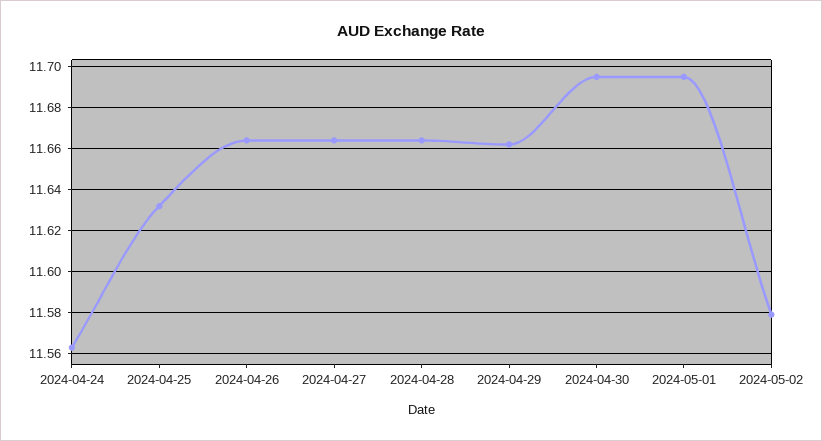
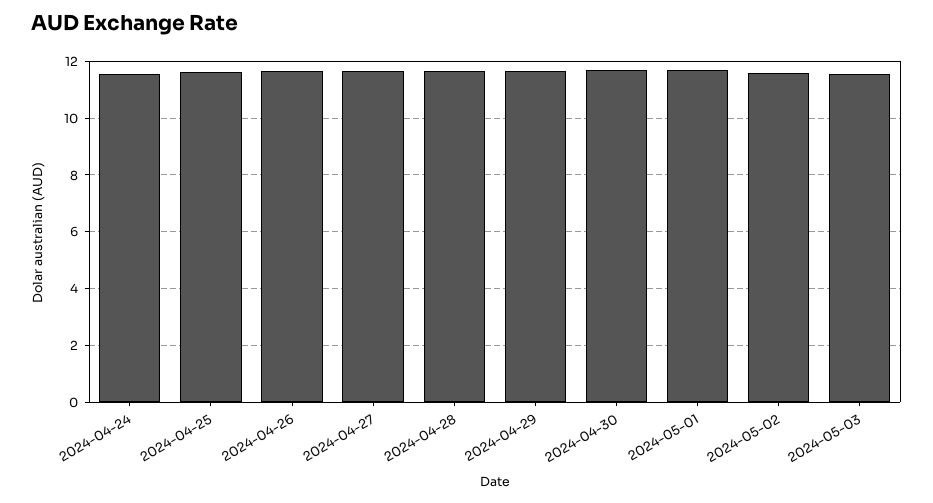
2024-05-03: none -> 11.5

